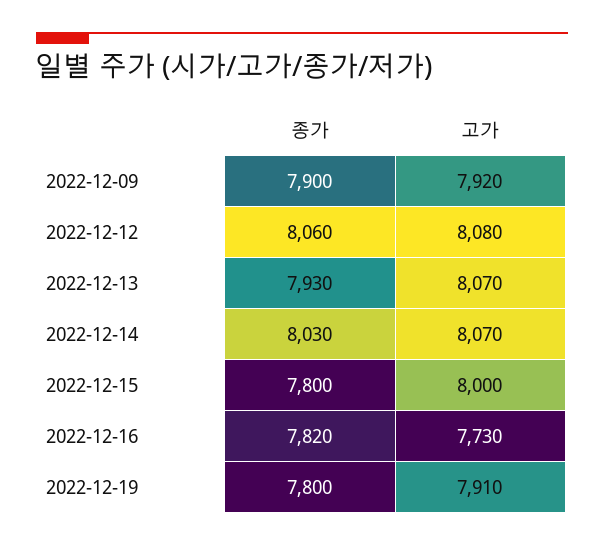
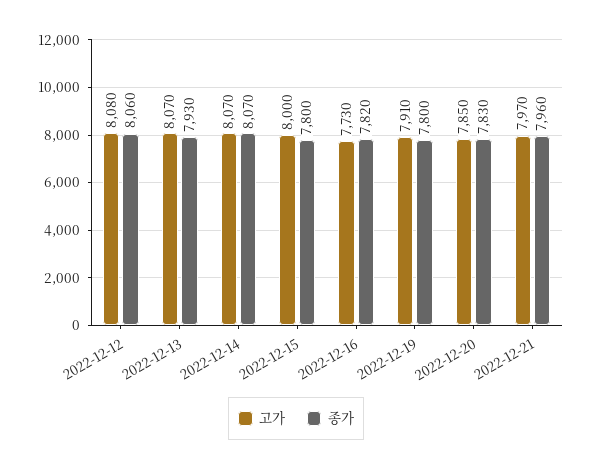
종가, 2022-12-09: 7900 -> none
고가, 2022-12-09: 7920 -> none
종가, 2022-12-14: 8030 -> 8070
고가, 2022-12-20: none -> 7850
종가, 2022-12-20: none -> 7830
고가, 2022-12-21: none -> 7970
종가, 2022-12-21: none -> 7960

